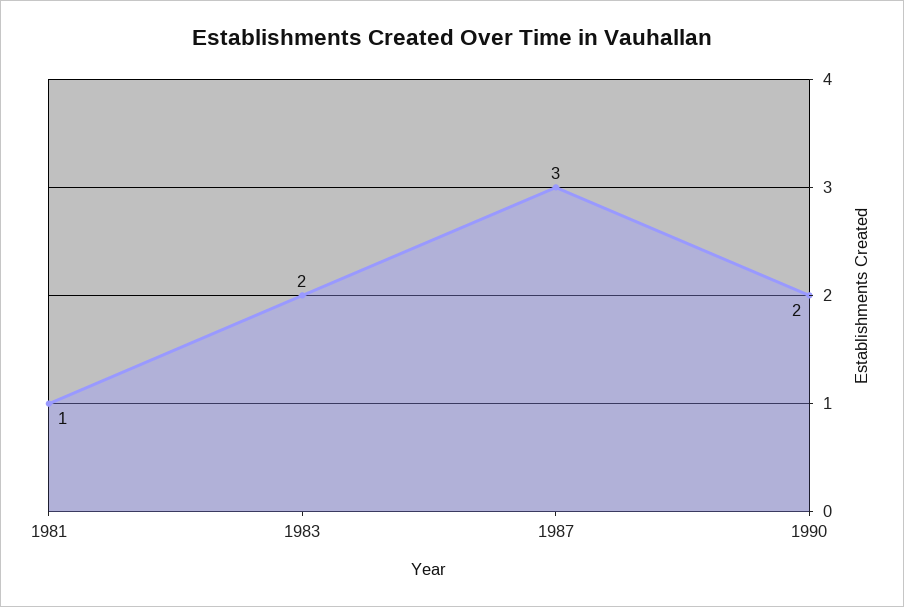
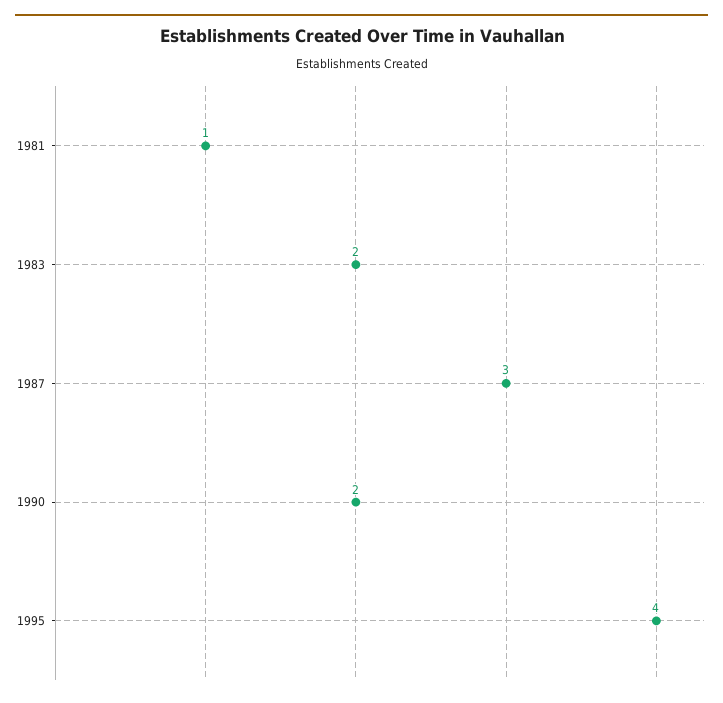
1995: none -> 4

